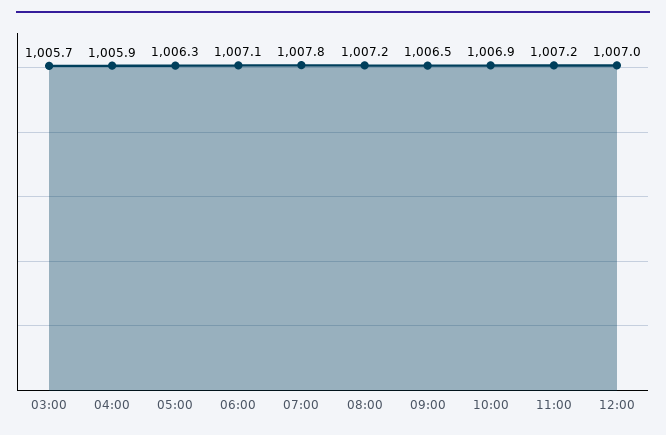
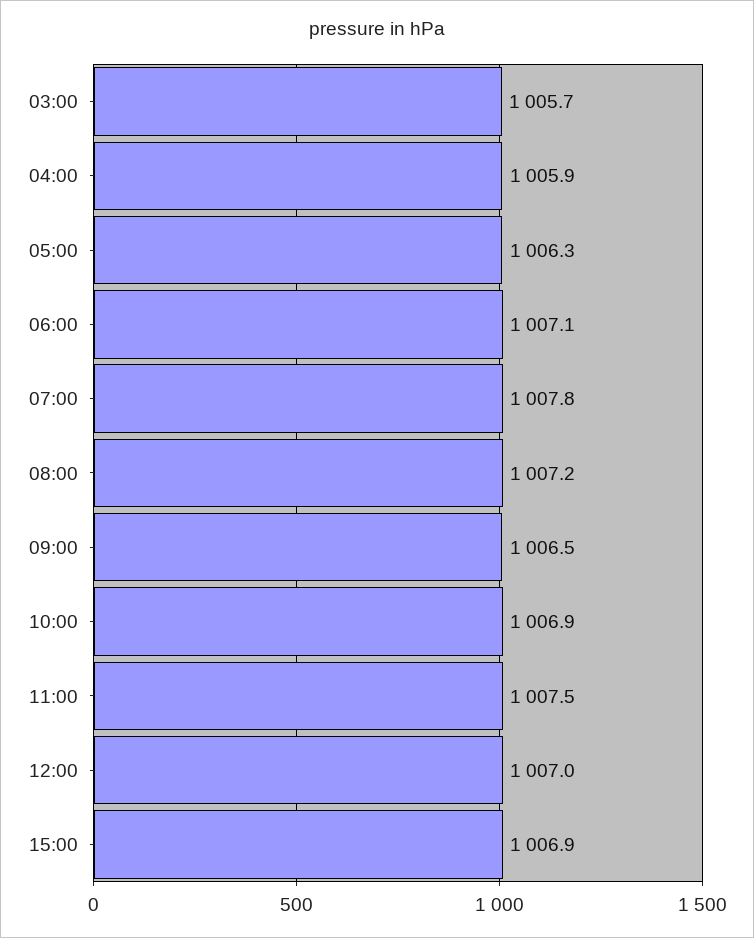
11:00: 1007.2 -> 1007.5
15:00: none -> 1006.9

